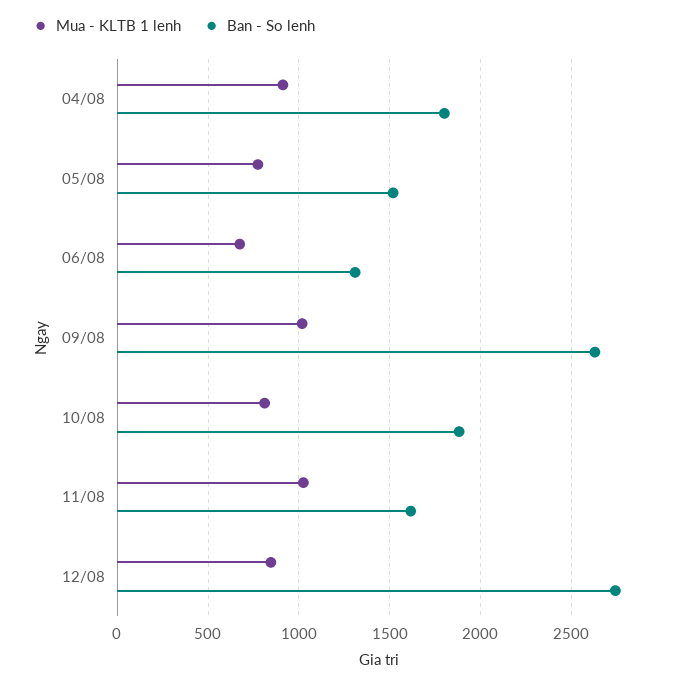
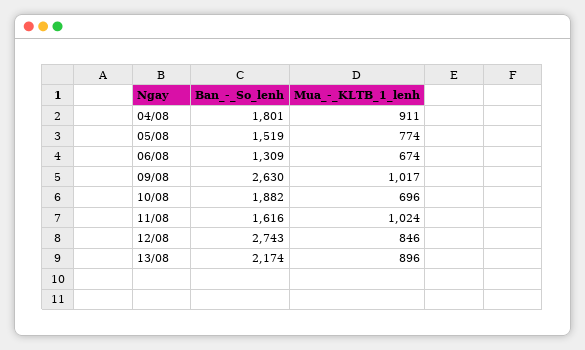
Mua - KLTB 1 lenh, 10/08: 800 -> 696
Ban - So lenh, 13/08: none -> 2174
Mua - KLTB 1 lenh, 13/08: none -> 896

